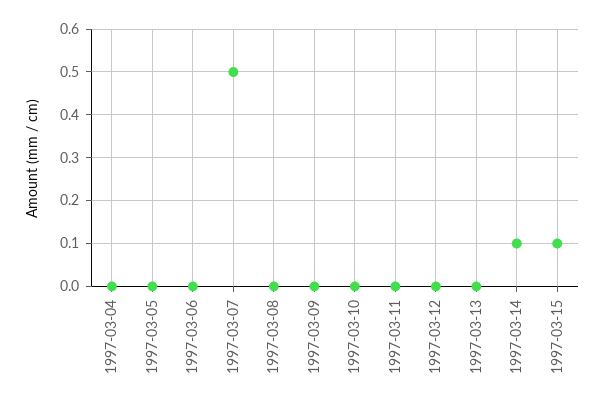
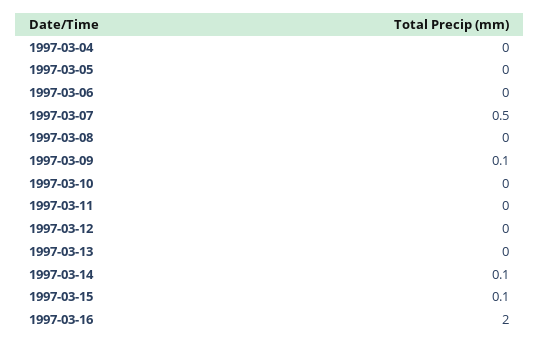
1997-03-09: 0 -> 0.1
1997-03-16: none -> 2

